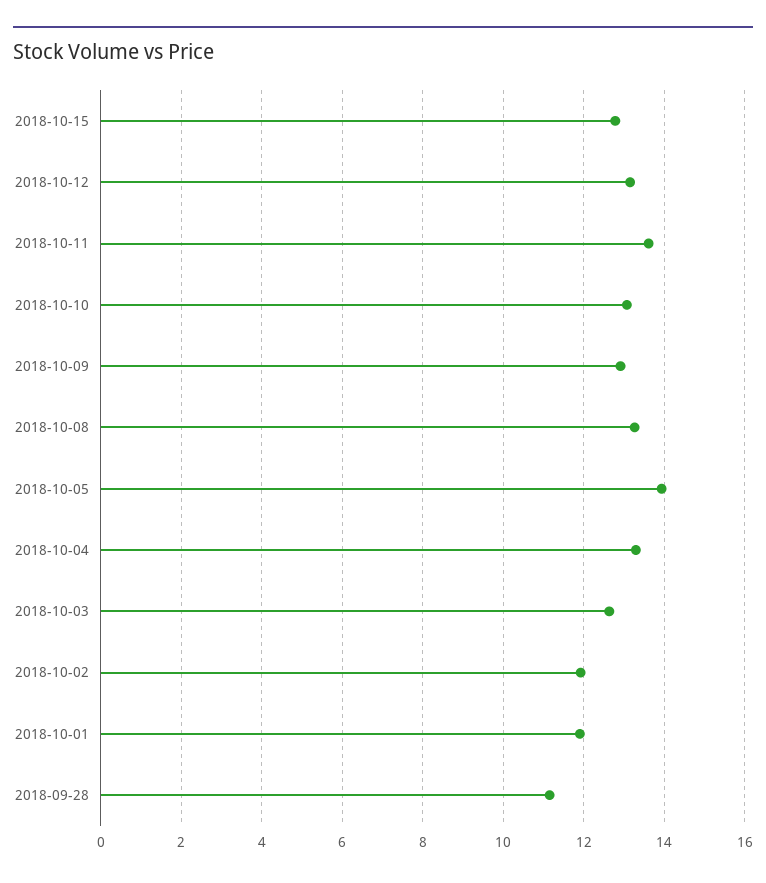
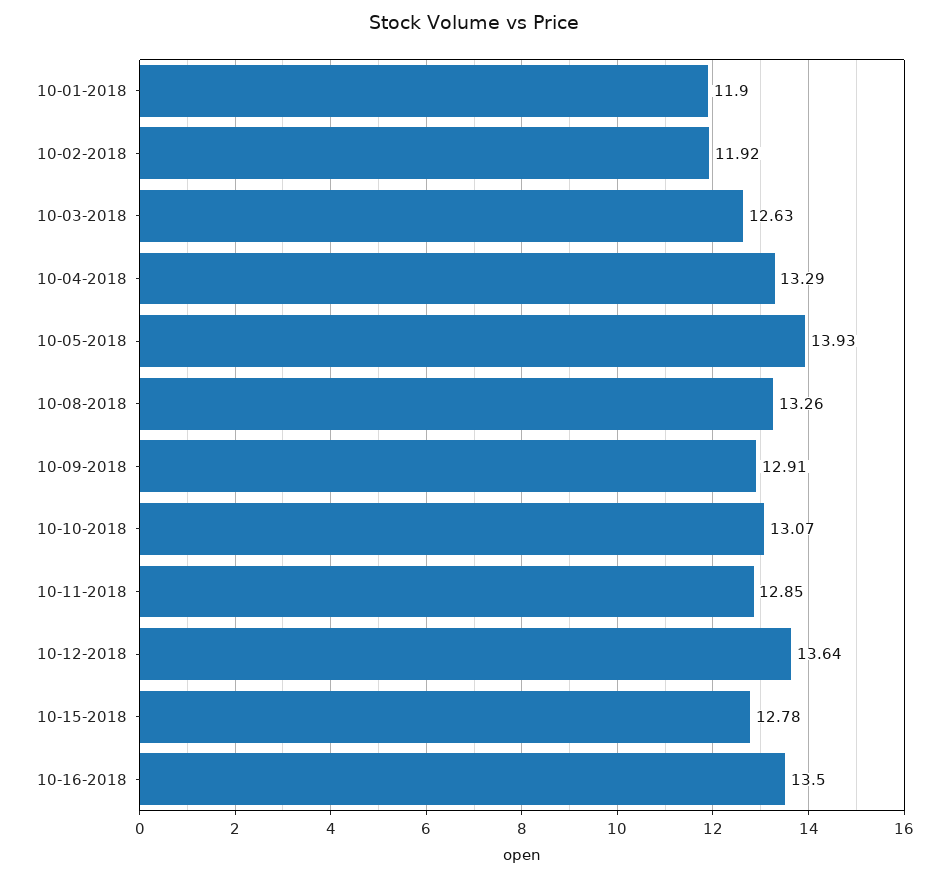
2018-10-12: 13.2 -> 13.64
2018-10-11: 13.6 -> 12.85
2018-09-28: 11.2 -> none
10-16-2018: none -> 13.5

